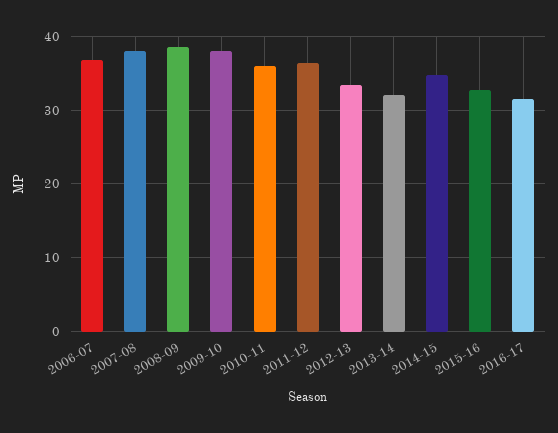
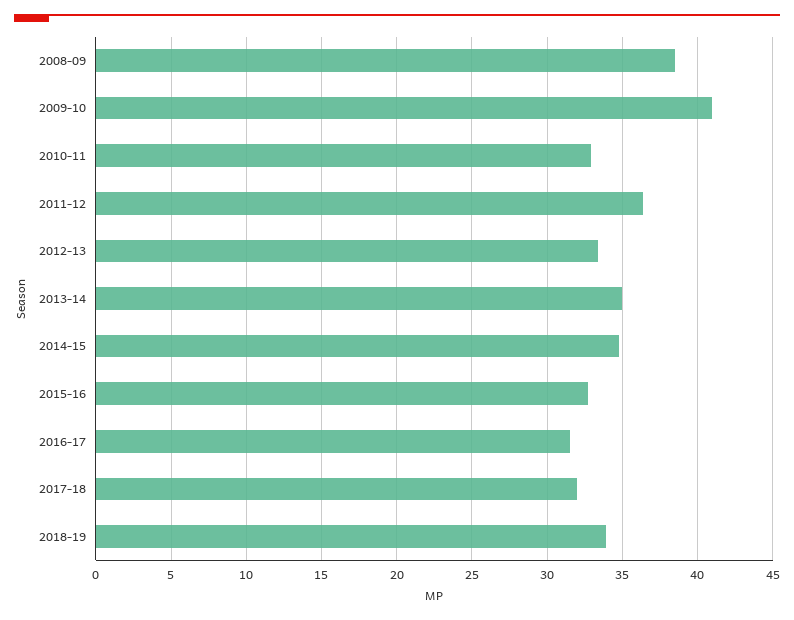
2006-07: 37 -> none
2007-08: 38 -> none
2009-10: 38 -> 41
2010-11: 36 -> 33
2013-14: 32 -> 35
2017-18: none -> 32
2018-19: none -> 34

